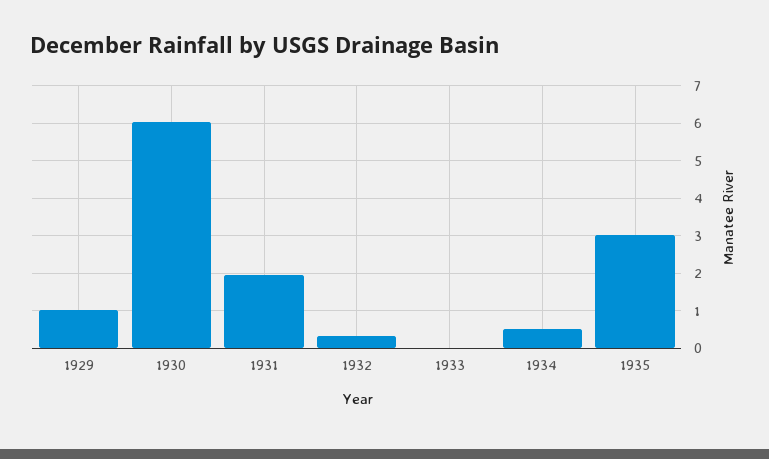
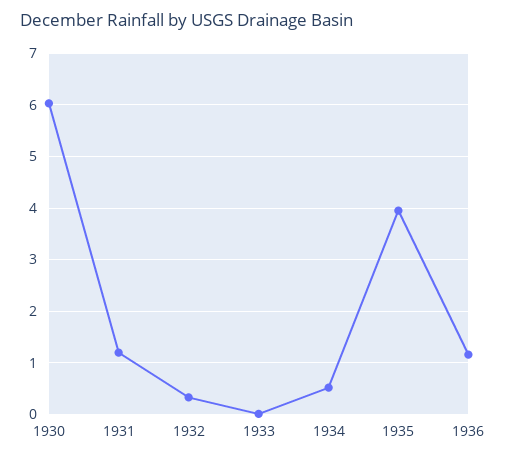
1929: 1 -> none
1931: 2 -> 1.2
1935: 3 -> 4
1936: none -> 1.2

